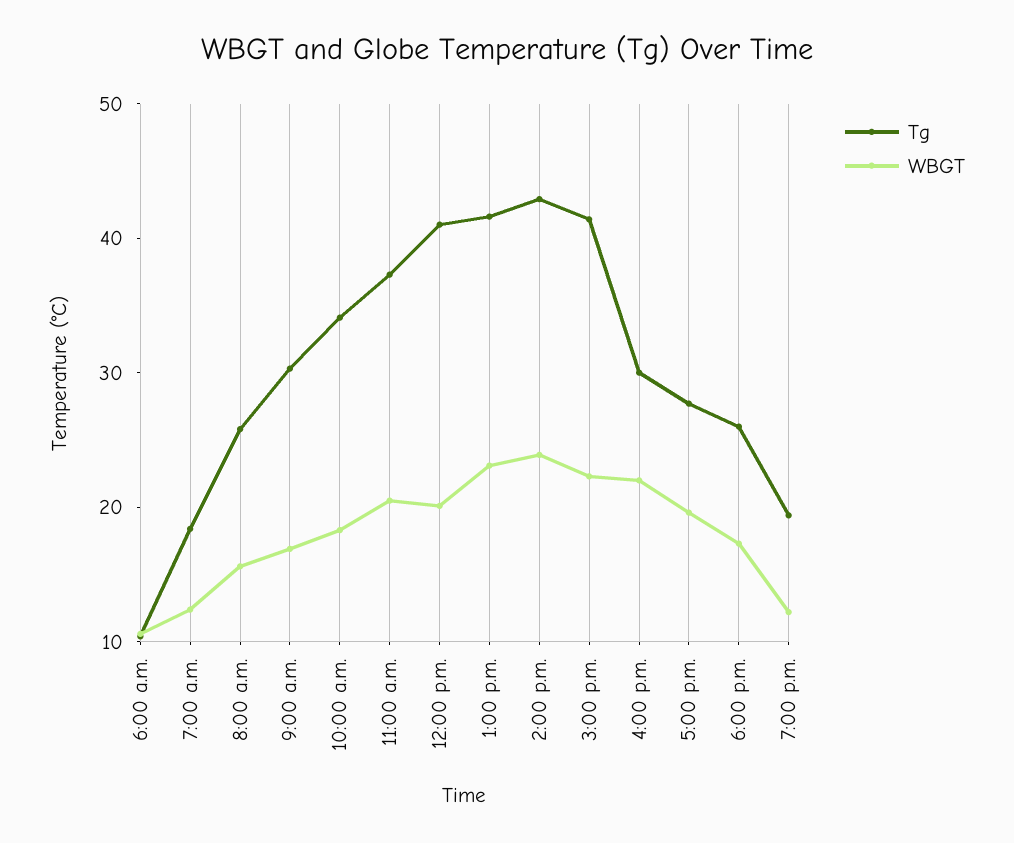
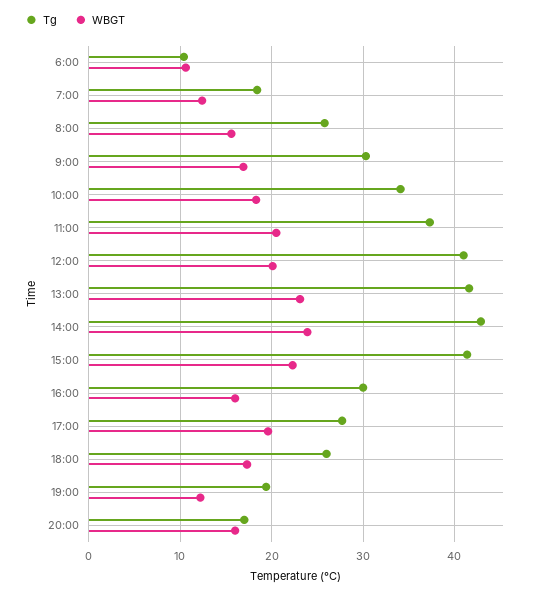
WBGT, 4:00 p.m.: 22 -> 16
Tg, 20:00: none -> 17
WBGT, 20:00: none -> 16

